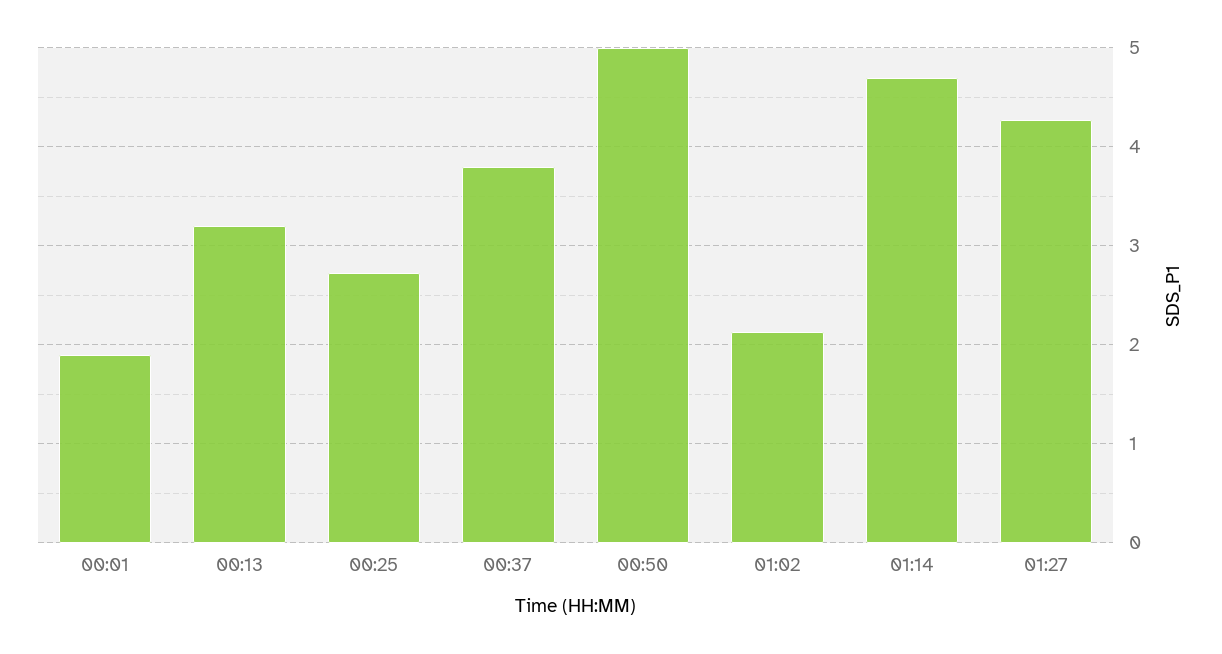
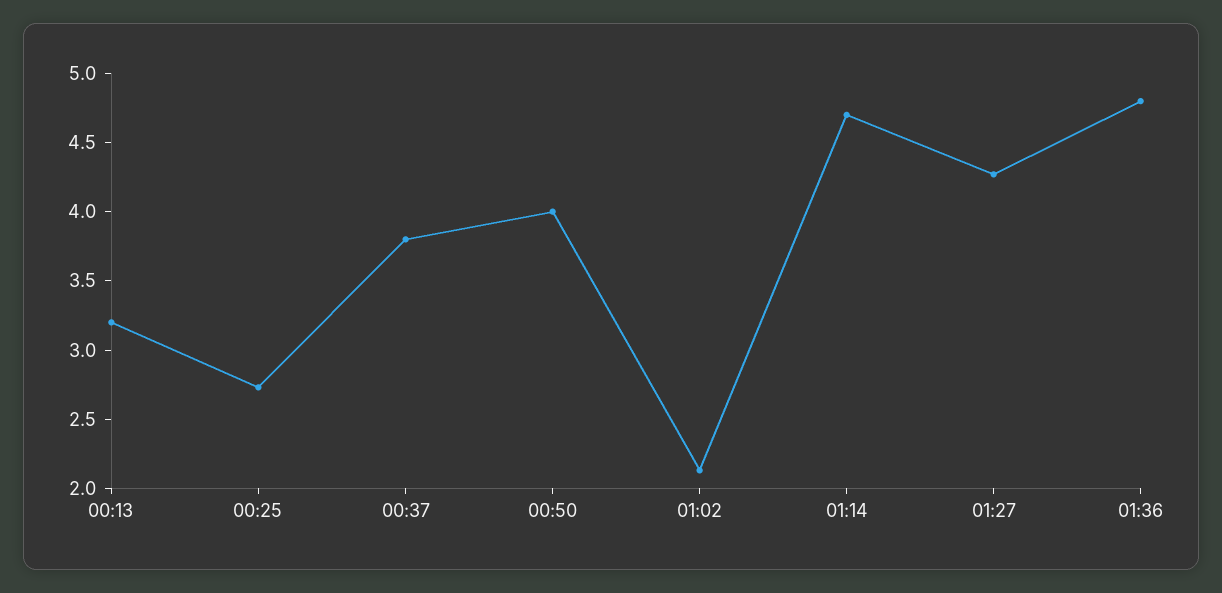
00:01: 1.9 -> none
00:50: 5 -> 4
01:36: none -> 4.8

